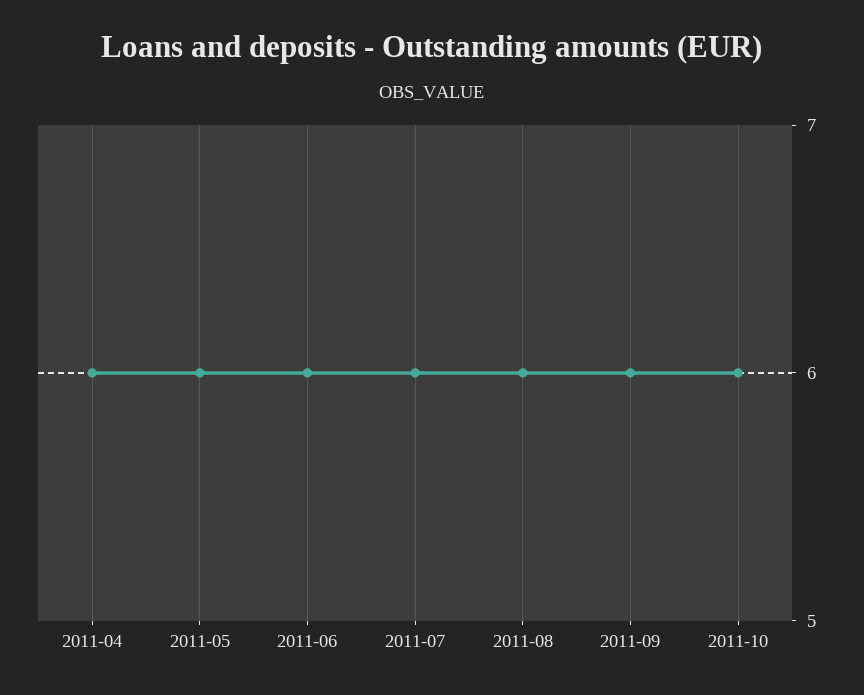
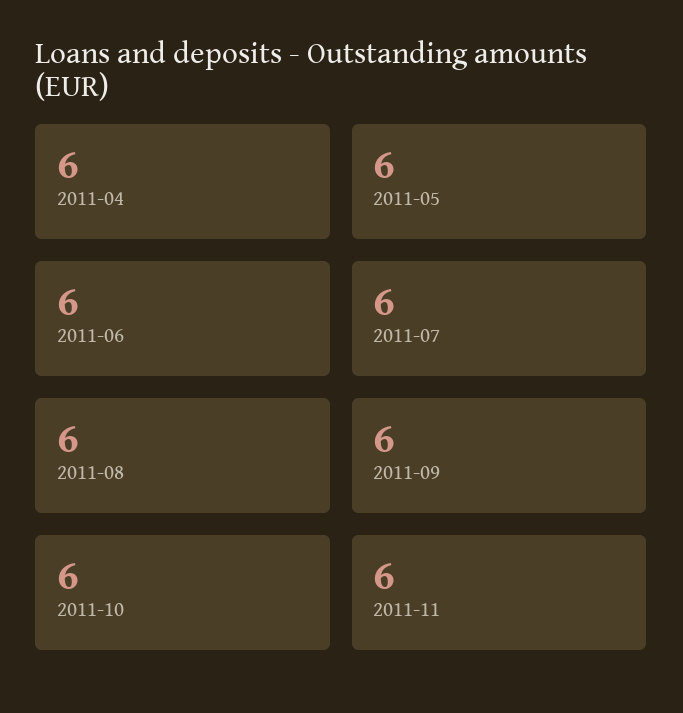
2011-11: none -> 6

